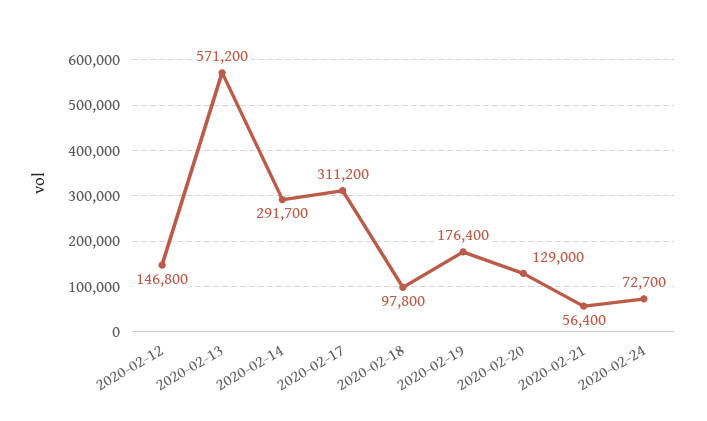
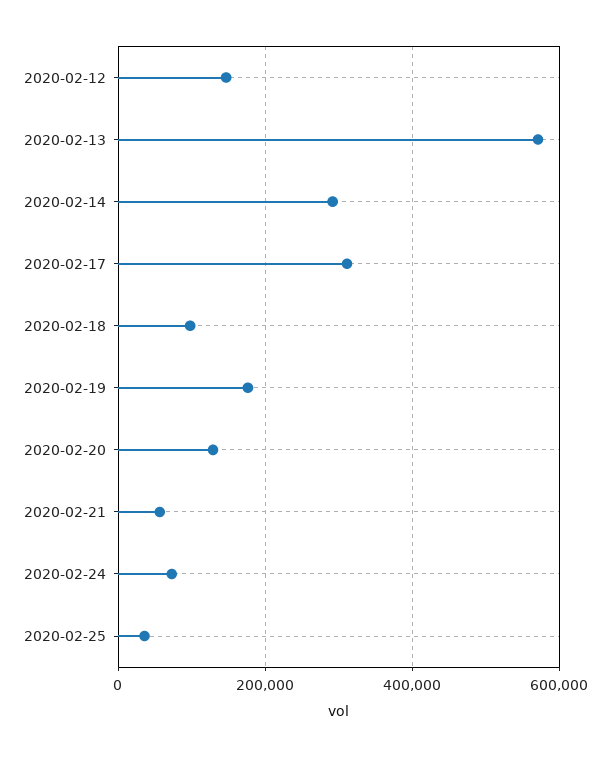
2020-02-25: none -> 40000

